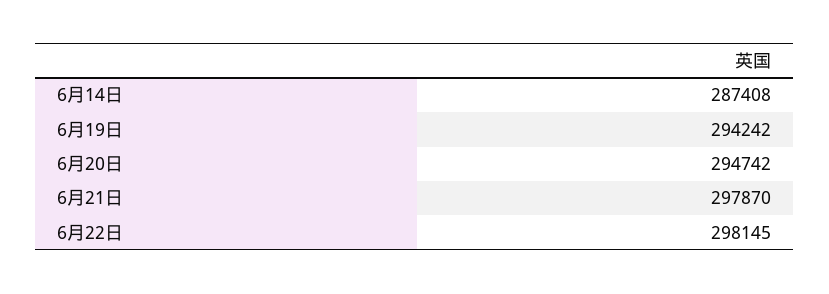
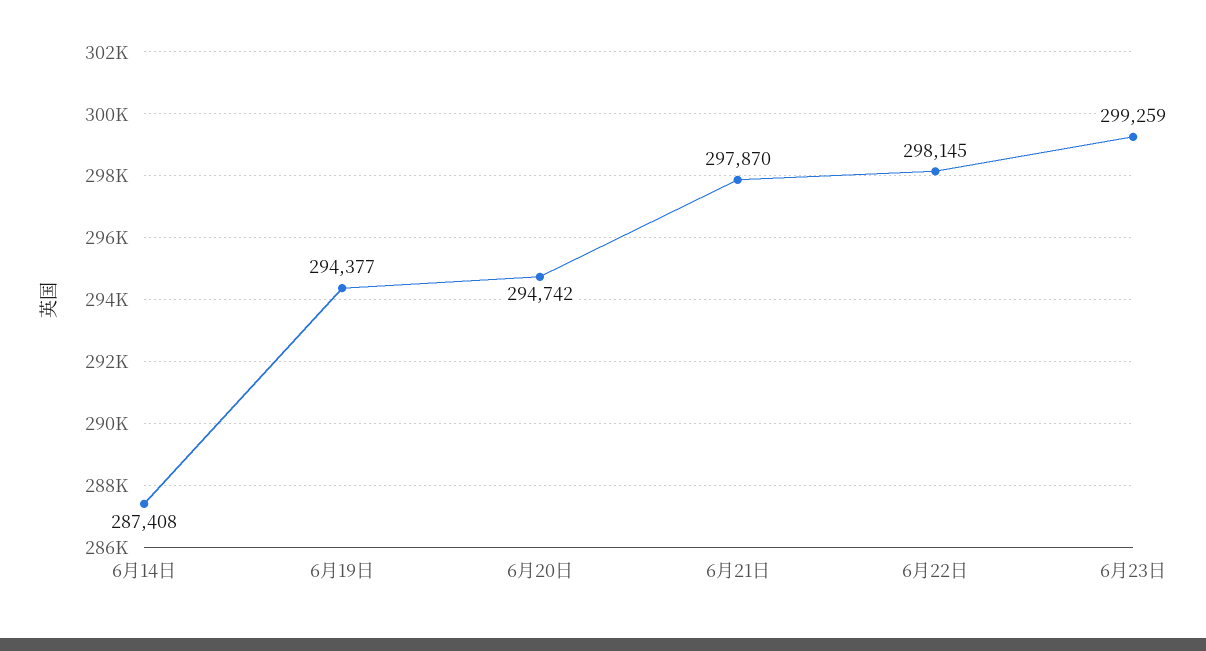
6月19日: 294242 -> 294377
6月23日: none -> 299259

